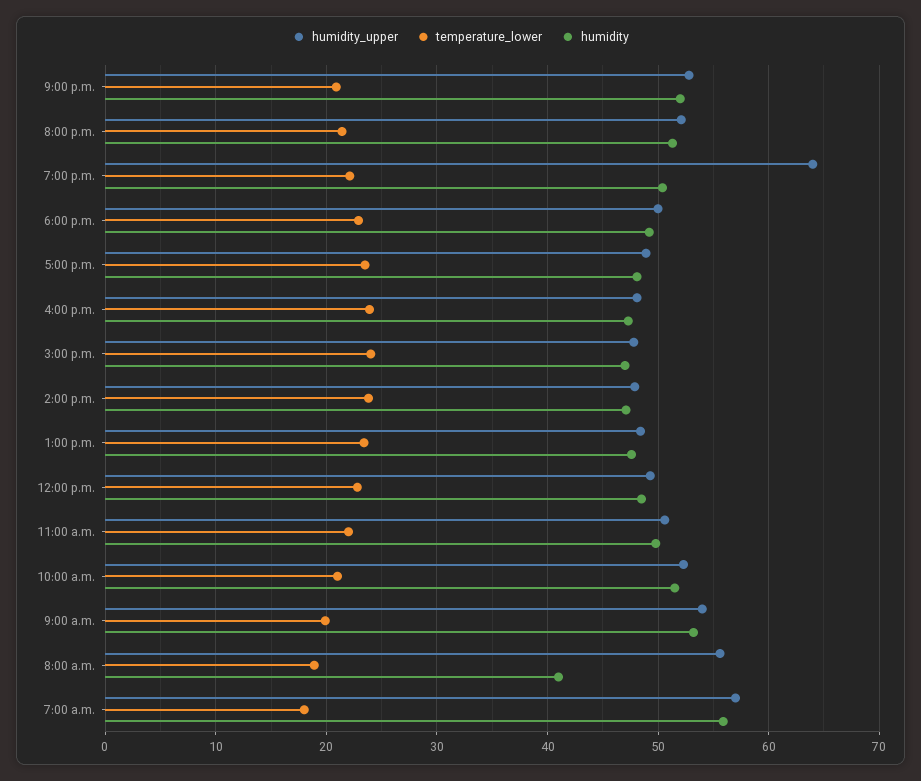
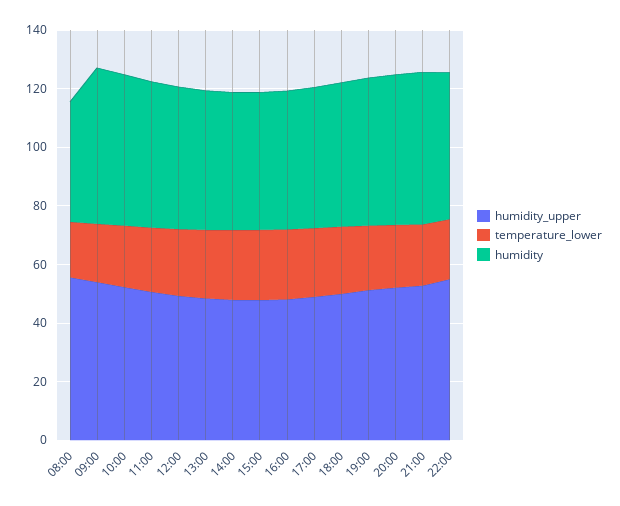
humidity_upper, 7:00 p.m.: 64 -> 50
humidity_upper, 7:00 a.m.: 57 -> none
temperature_lower, 7:00 a.m.: 18 -> none
humidity, 7:00 a.m.: 56 -> none
humidity_upper, 22:00: none -> 55
temperature_lower, 22:00: none -> 20
humidity, 22:00: none -> 50

